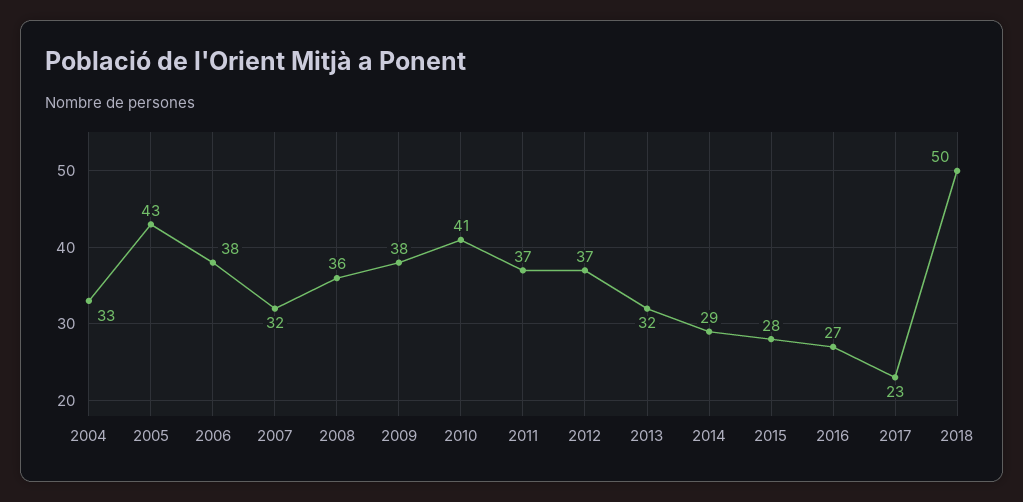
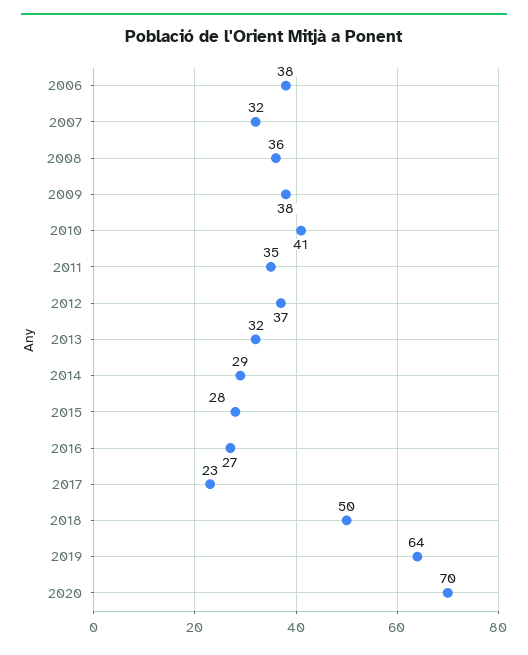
2004: 33 -> none
2005: 43 -> none
2011: 37 -> 35
2019: none -> 64
2020: none -> 70

